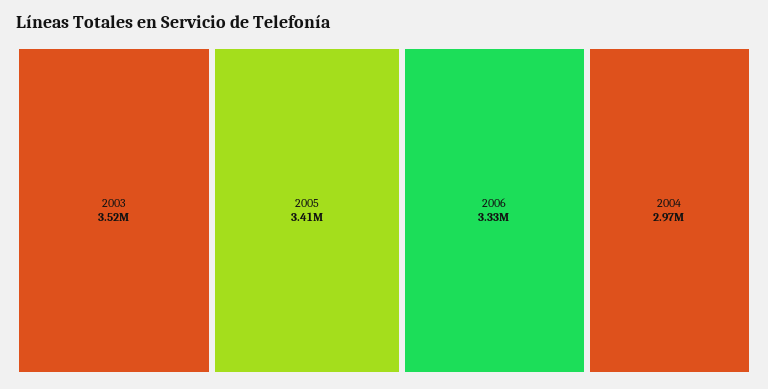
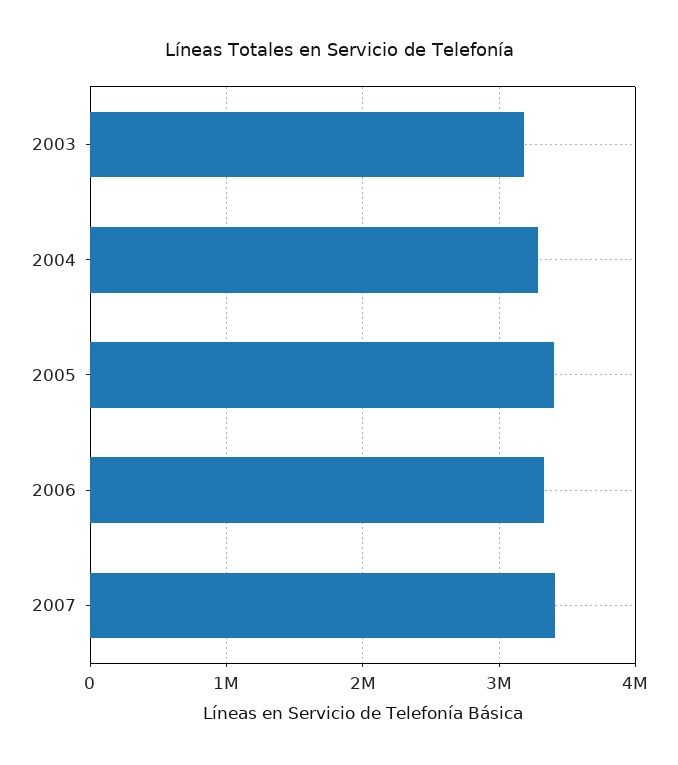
2003: 3520000 -> 3200000
2004: 2970000 -> 3300000
2007: none -> 3400000

